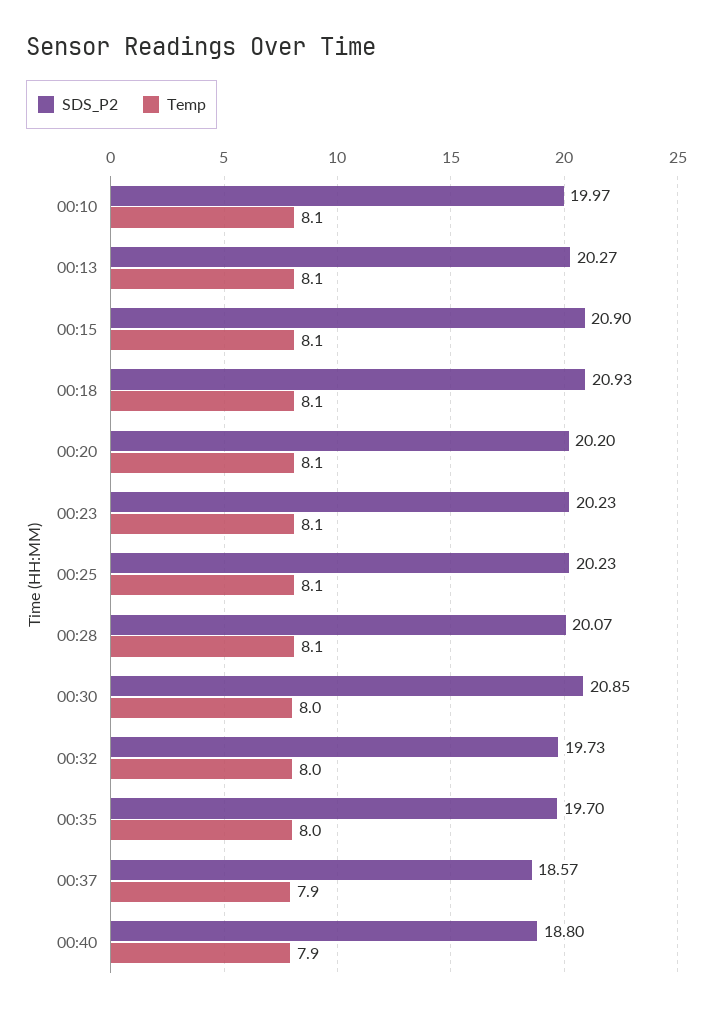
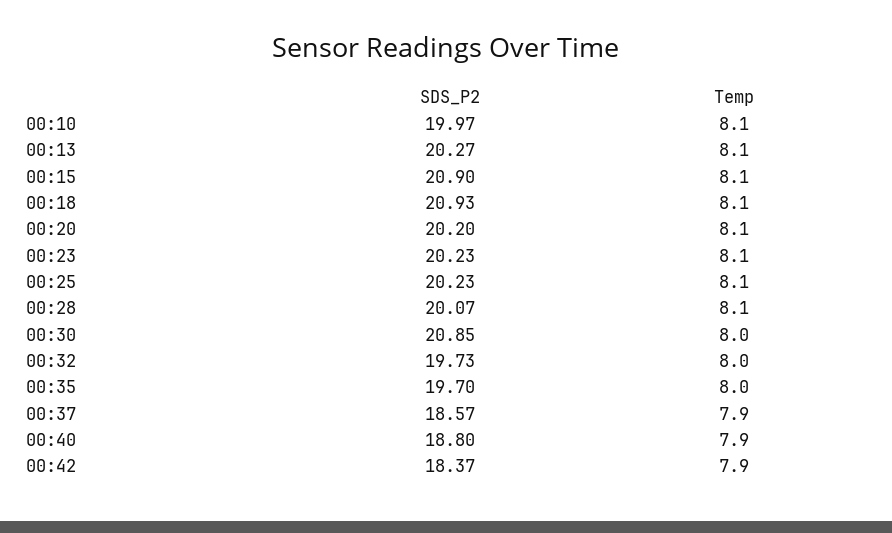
SDS_P2, 00:42: none -> 18.37
Temp, 00:42: none -> 7.9

